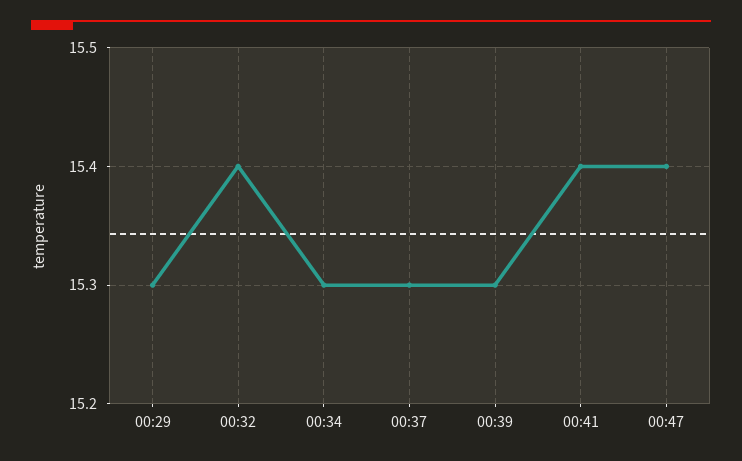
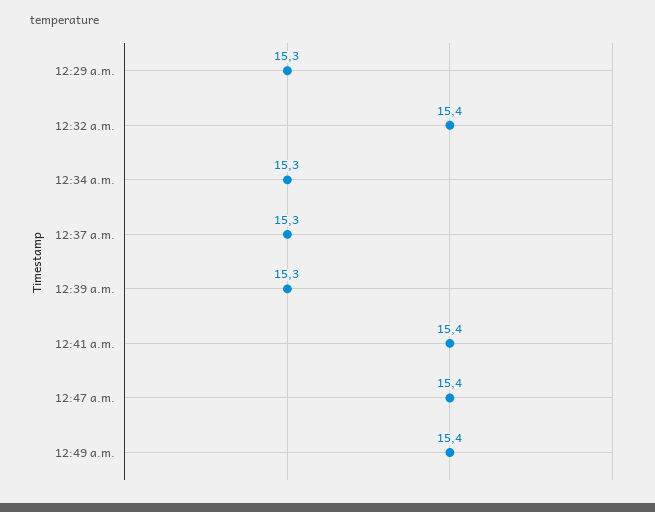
12:49 a.m.: none -> 15.4

